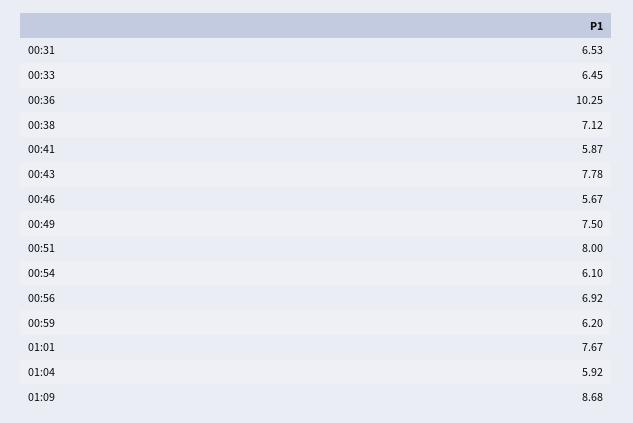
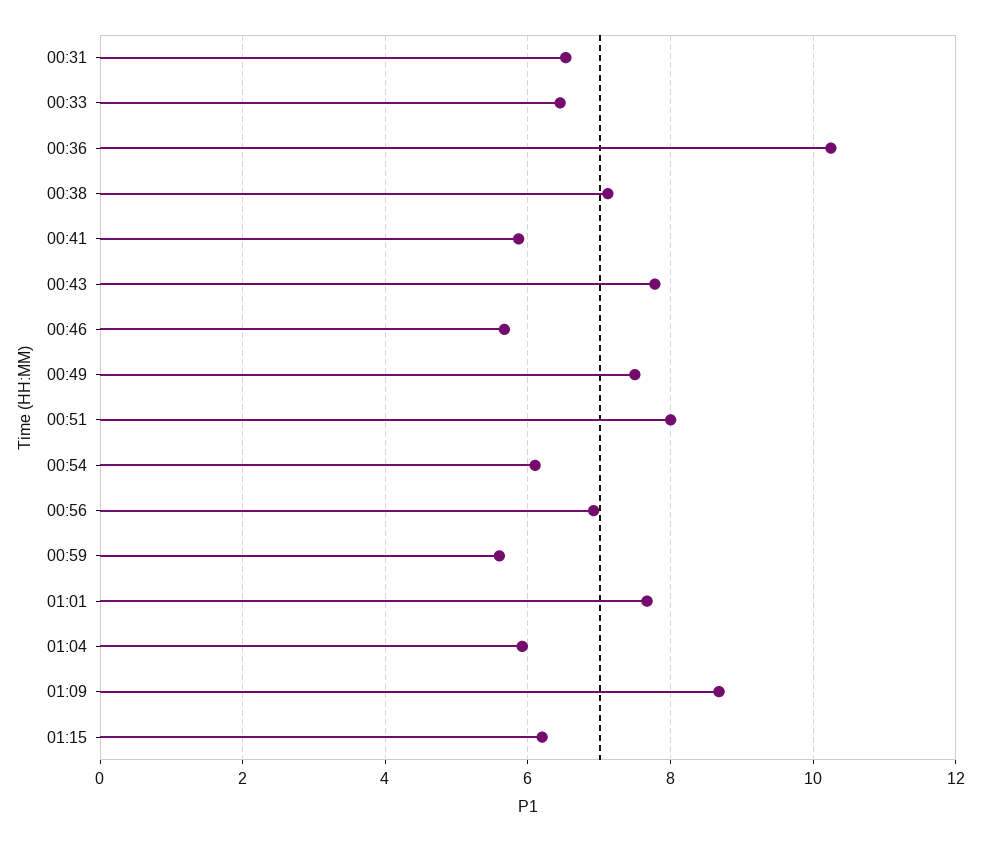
00:59: 6.2 -> 5.6
01:15: none -> 6.2

